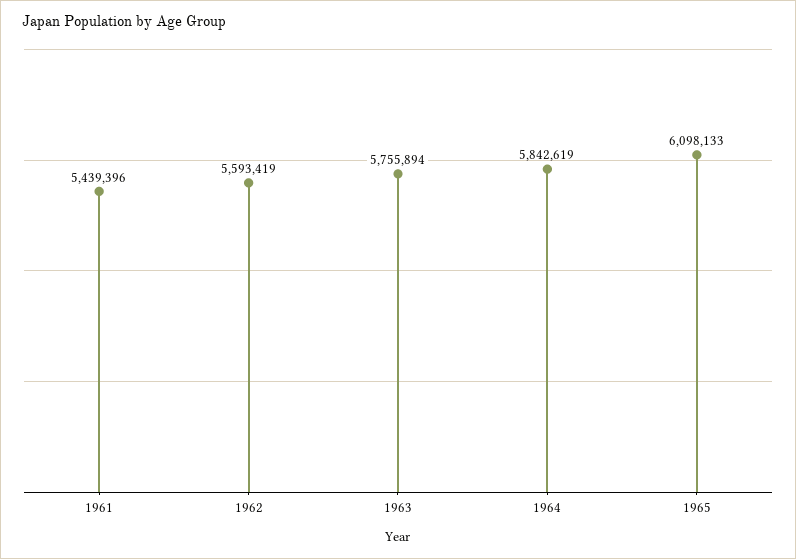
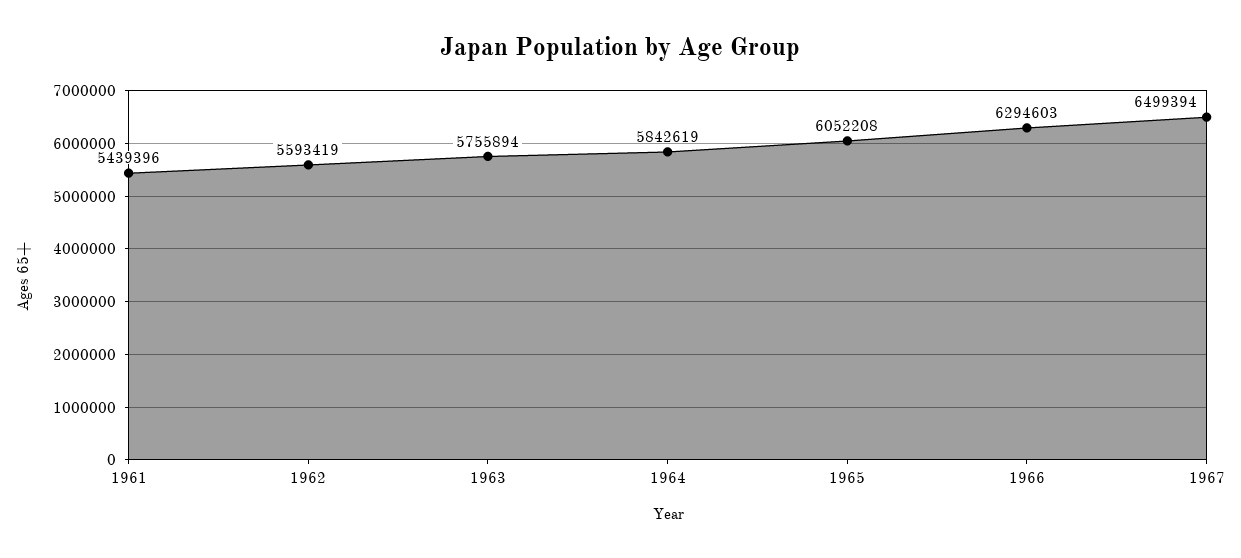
1965: 6098133 -> 6052208
1966: none -> 6294603
1967: none -> 6499394

